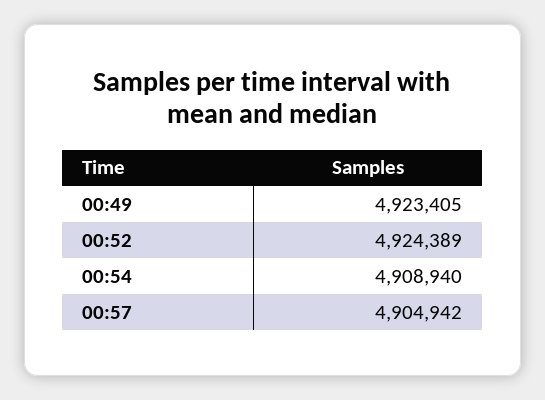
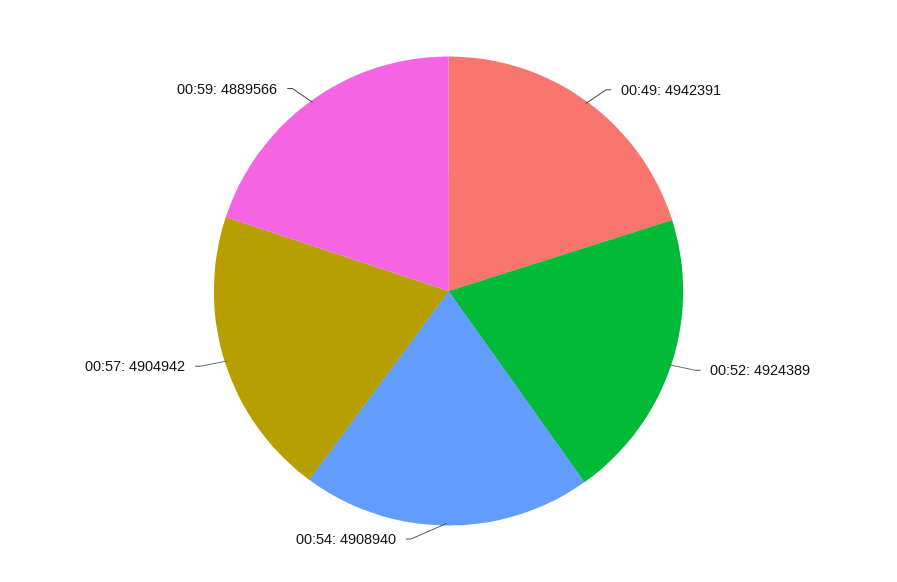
00:49: 4923405 -> 4942391
00:59: none -> 4889566

